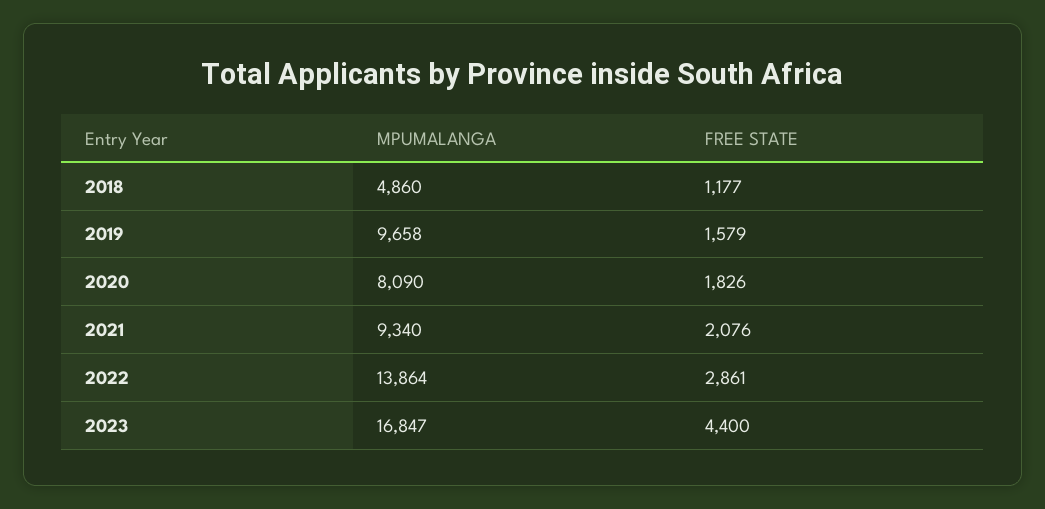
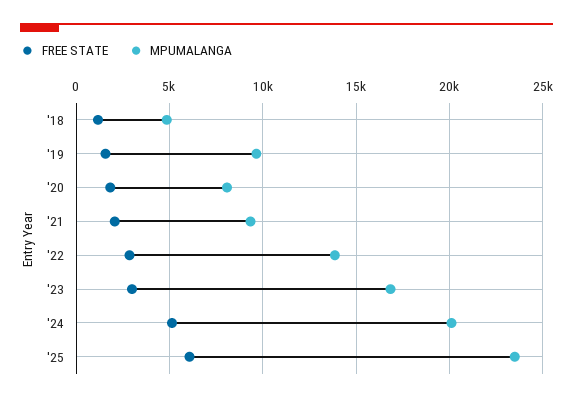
FREE STATE, 2023: 4400 -> 3000
FREE STATE, '24: none -> 5000
MPUMALANGA, '24: none -> 20000
FREE STATE, '25: none -> 6000
MPUMALANGA, '25: none -> 23500

